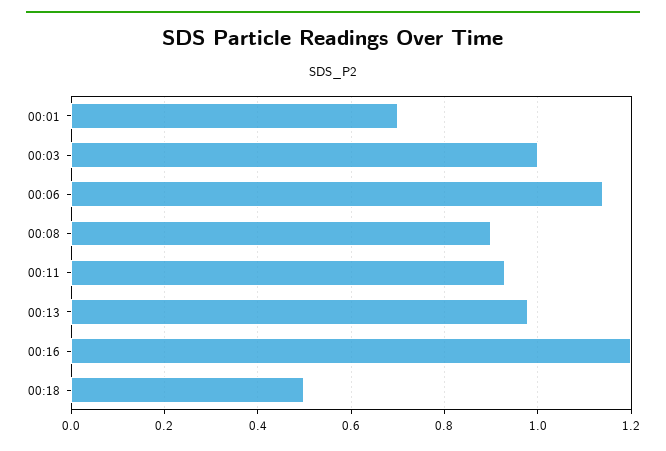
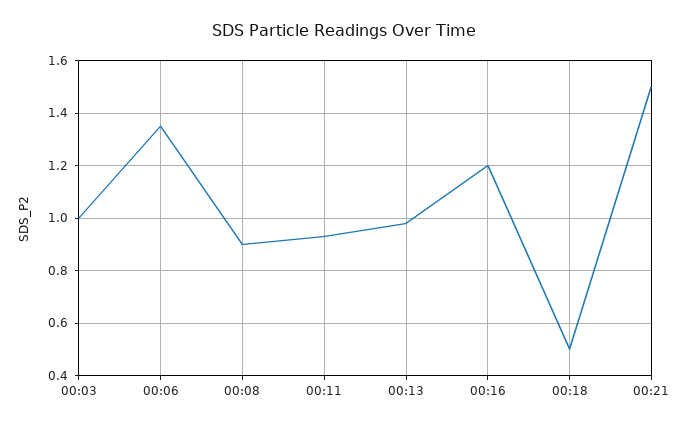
00:01: 0.7 -> none
00:06: 1.15 -> 1.35
00:21: none -> 1.5

